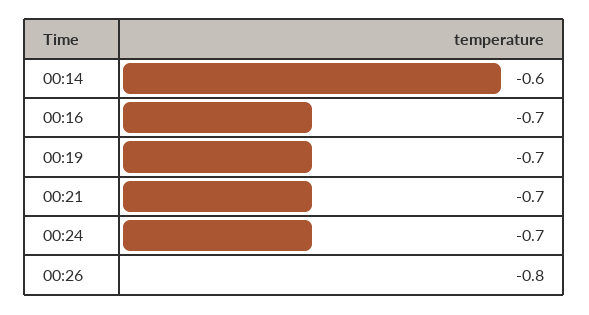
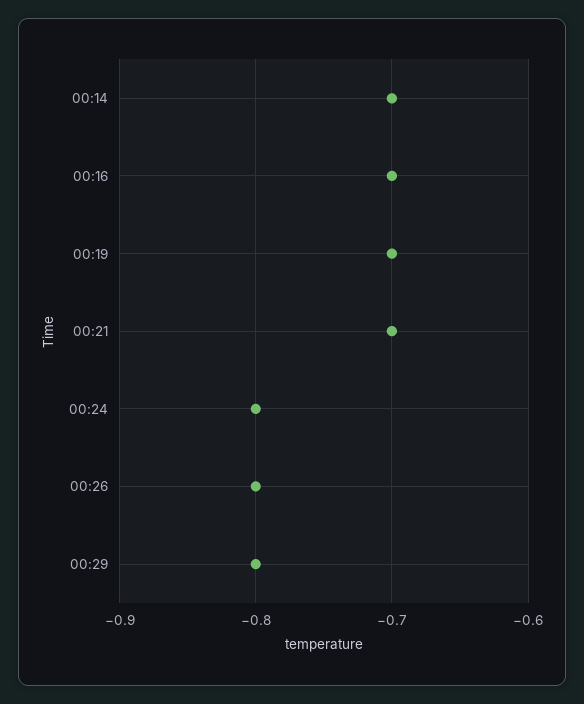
00:14: -0.6 -> -0.7
00:24: -0.7 -> -0.8
00:29: none -> -0.8

